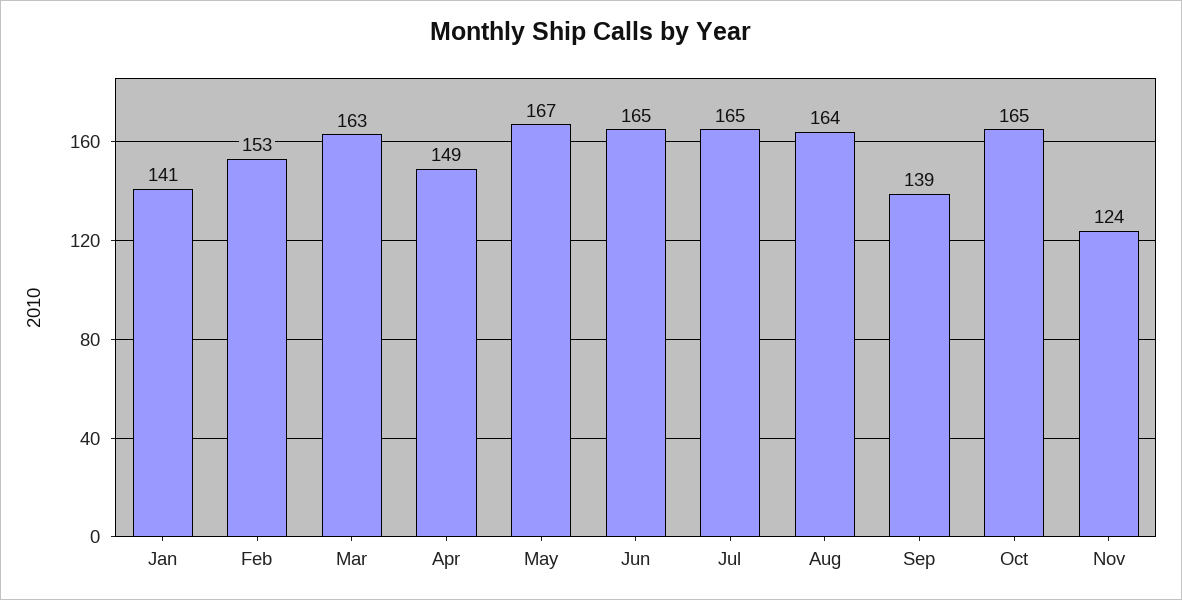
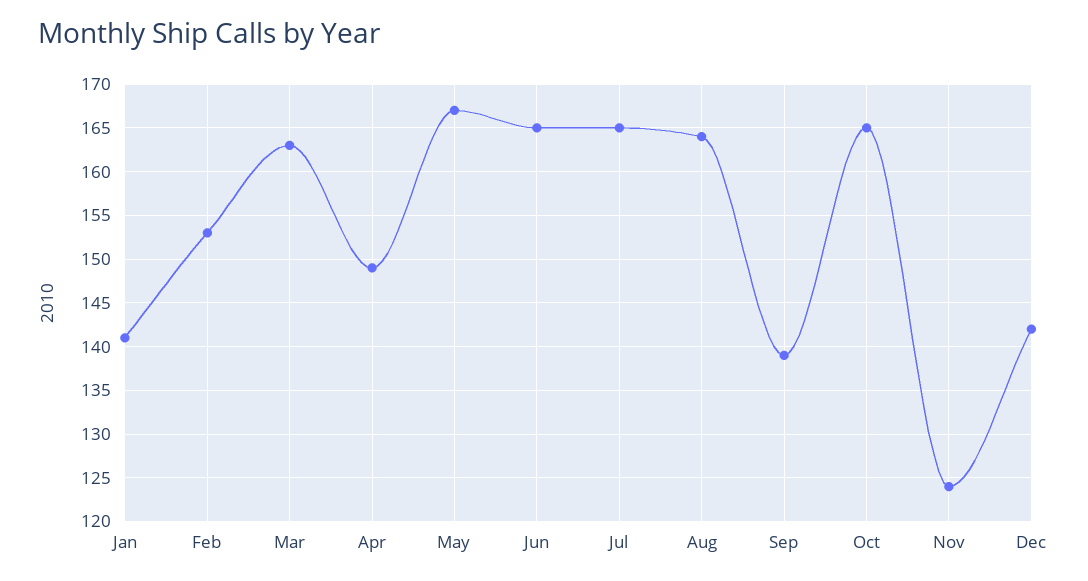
Dec: none -> 142

